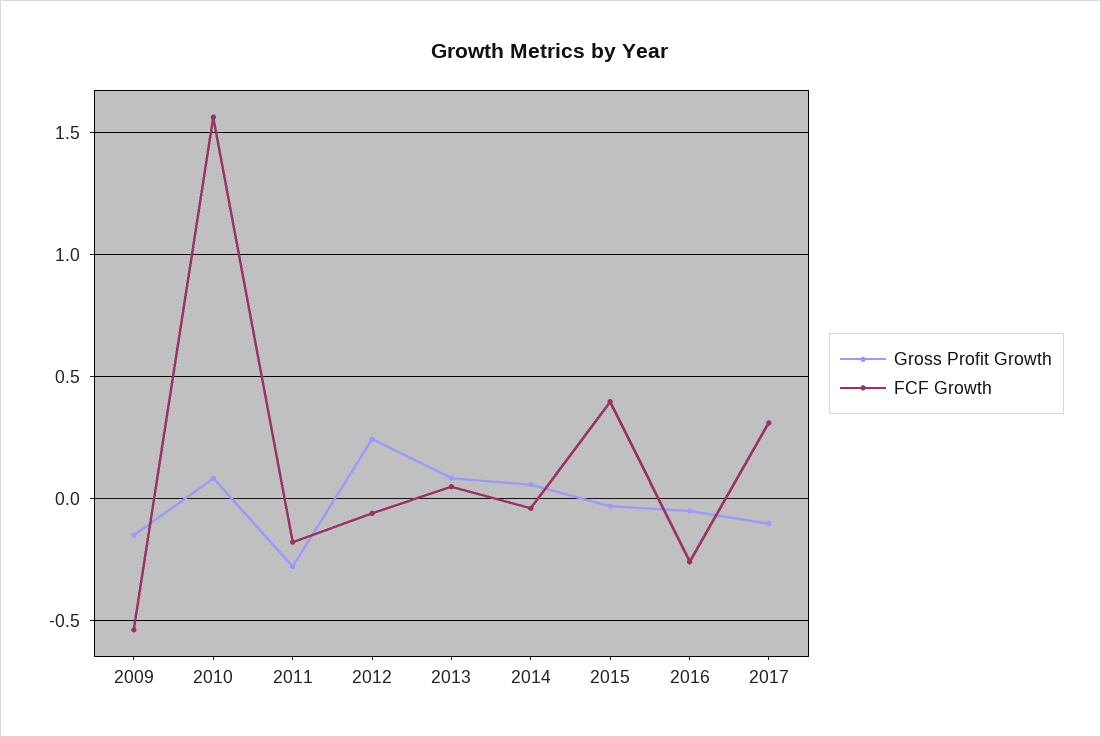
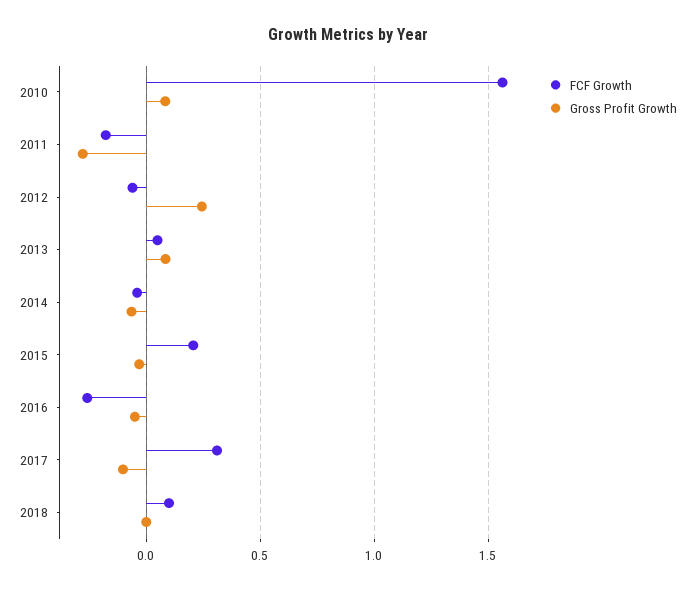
Gross Profit Growth, 2009: -0.15 -> none
FCF Growth, 2009: -0.55 -> none
Gross Profit Growth, 2014: 0.05 -> -0.05
FCF Growth, 2015: 0.4 -> 0.2
FCF Growth, 2018: none -> 0.1
Gross Profit Growth, 2018: none -> 0

